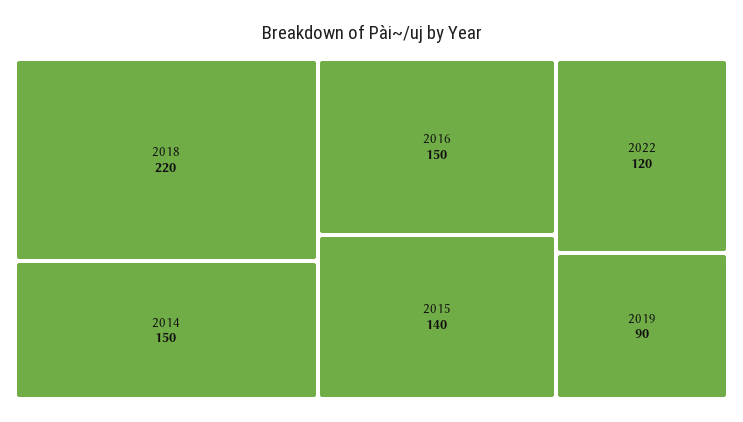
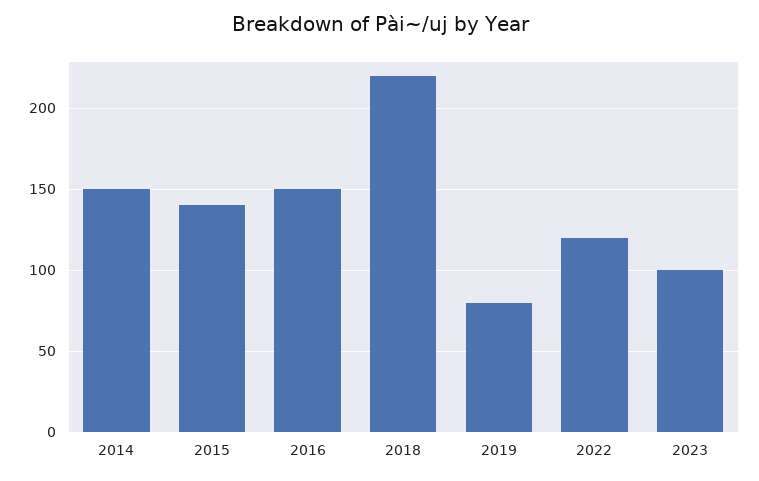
2019: 90 -> 80
2023: none -> 100

